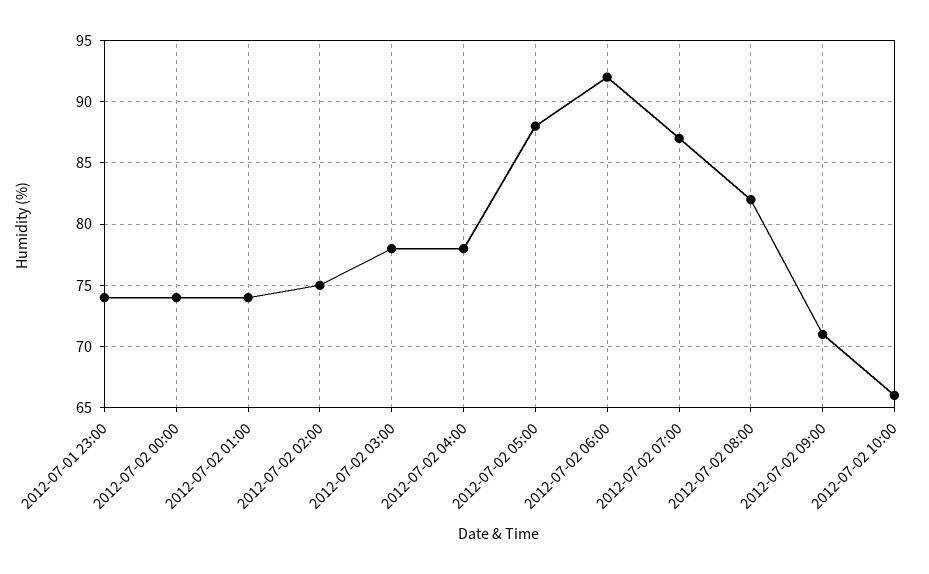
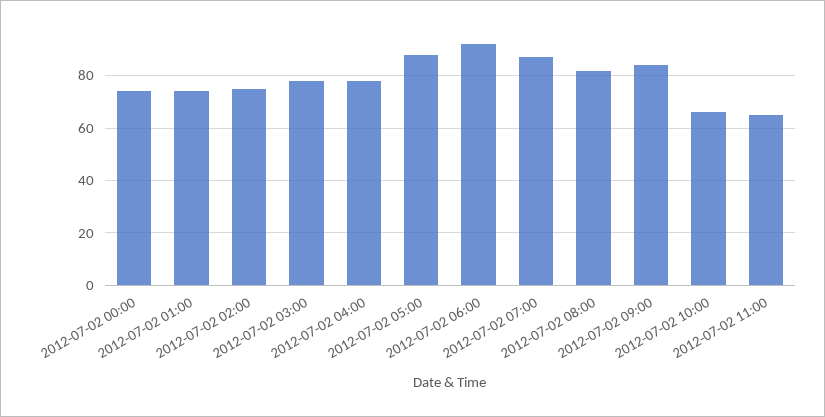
2012-07-01 23:00: 74 -> none
2012-07-02 09:00: 71 -> 85
2012-07-02 11:00: none -> 65

